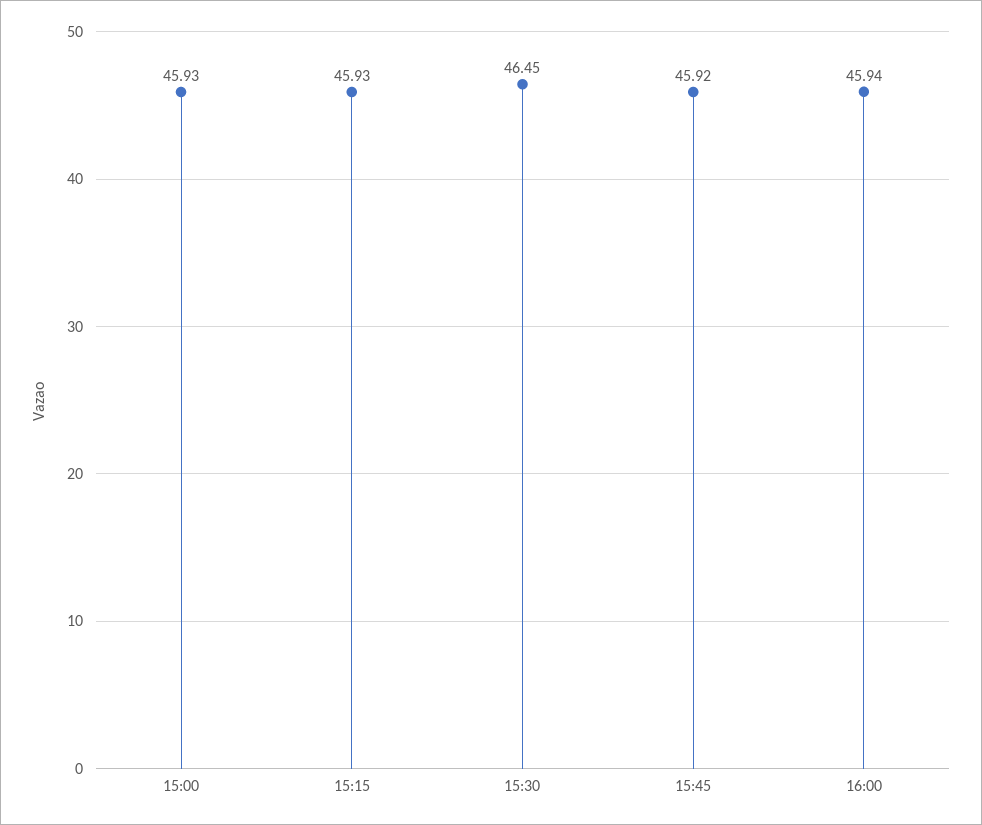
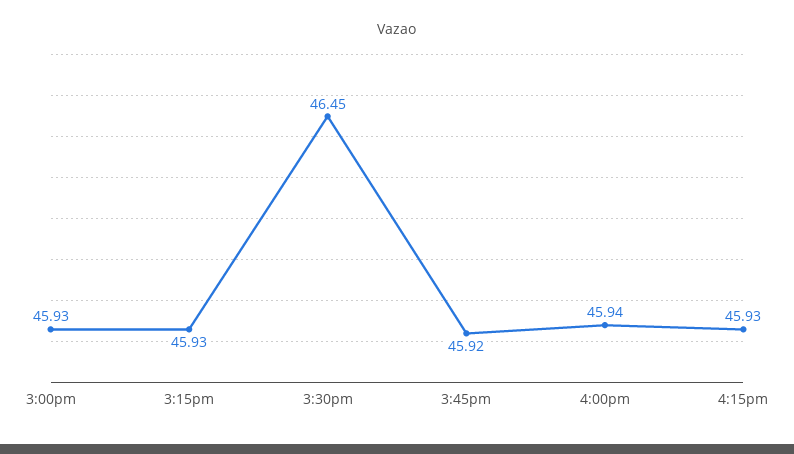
4:15pm: none -> 45.93

